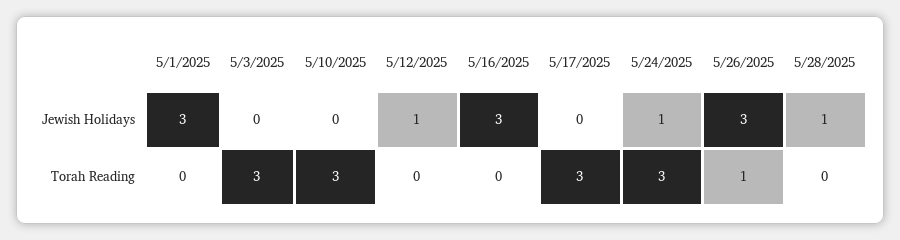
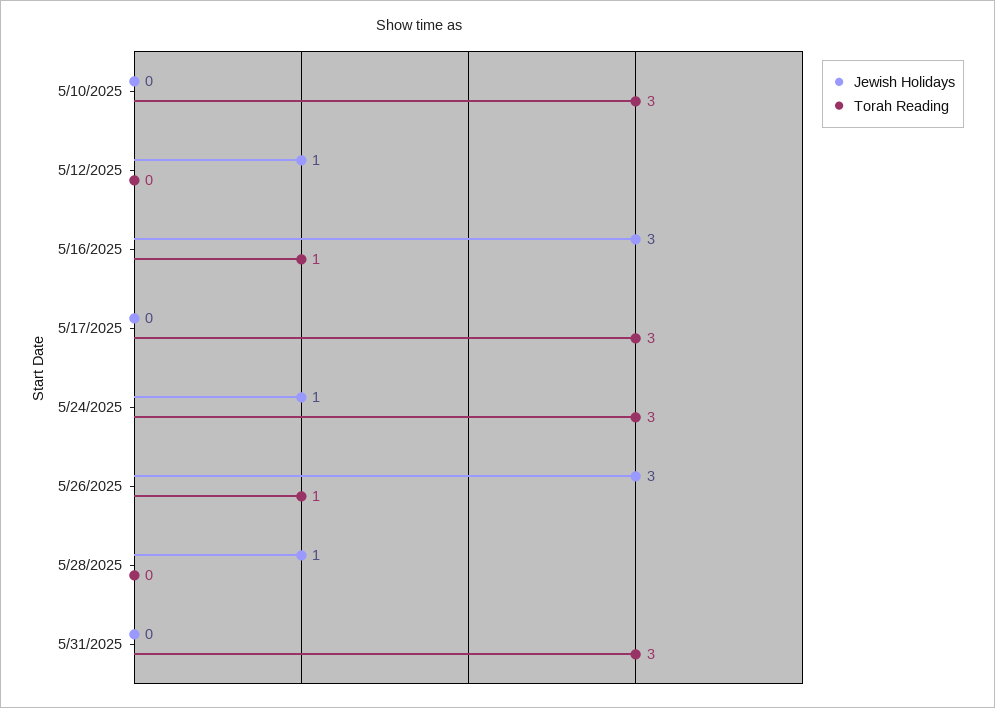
Jewish Holidays, 5/1/2025: 3 -> none
Jewish Holidays, 5/3/2025: 0 -> none
Torah Reading, 5/1/2025: 0 -> none
Torah Reading, 5/3/2025: 3 -> none
Torah Reading, 5/16/2025: 0 -> 1
Jewish Holidays, 5/31/2025: none -> 0
Torah Reading, 5/31/2025: none -> 3

